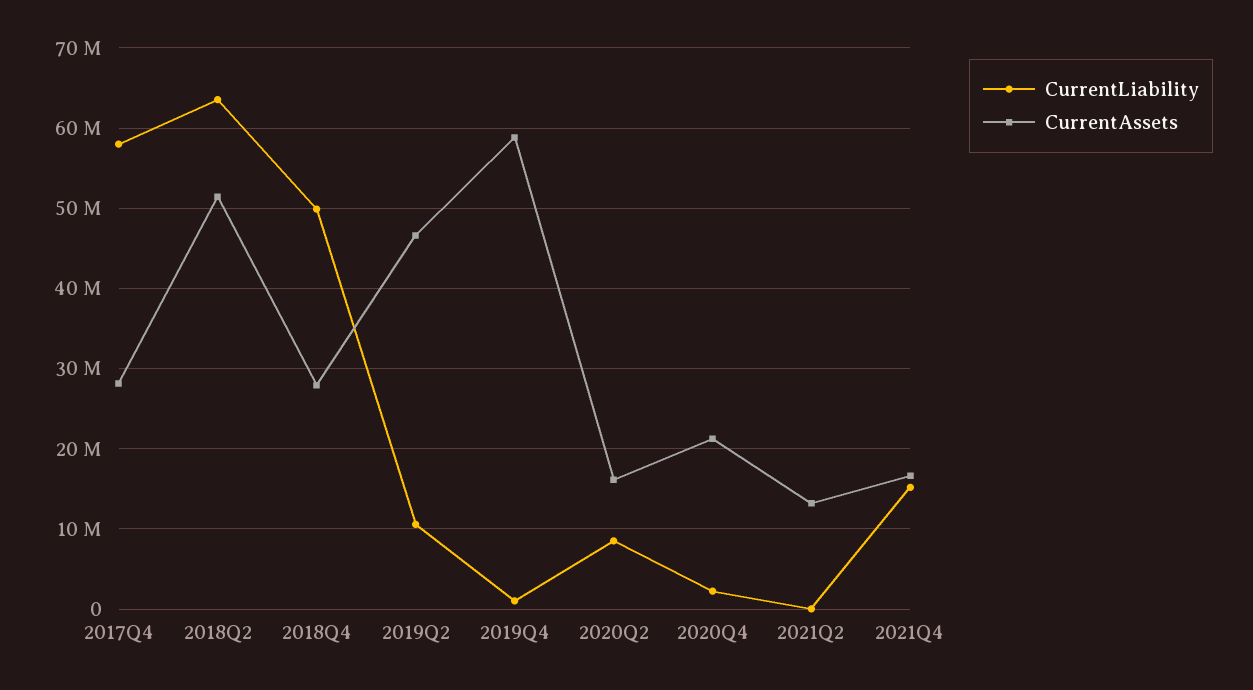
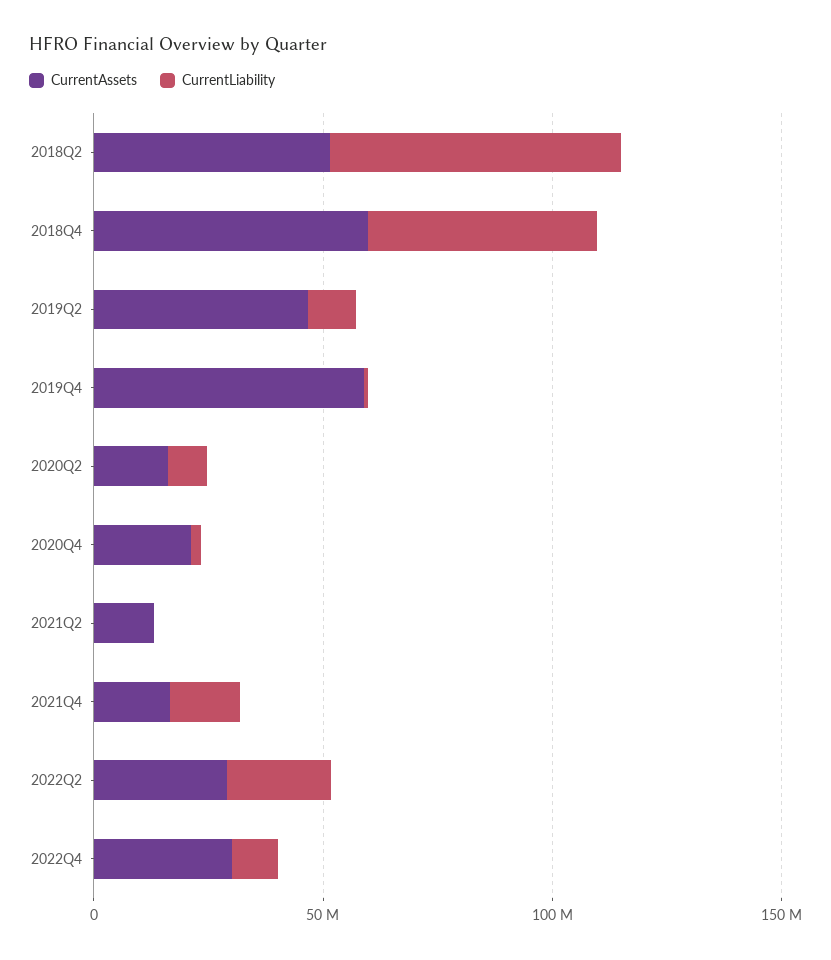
CurrentLiability, 2017Q4: 58000000 -> none
CurrentAssets, 2017Q4: 28000000 -> none
CurrentAssets, 2018Q4: 28000000 -> 60000000
CurrentAssets, 2022Q2: none -> 30000000
CurrentLiability, 2022Q2: none -> 20000000
CurrentAssets, 2022Q4: none -> 30000000
CurrentLiability, 2022Q4: none -> 10000000

